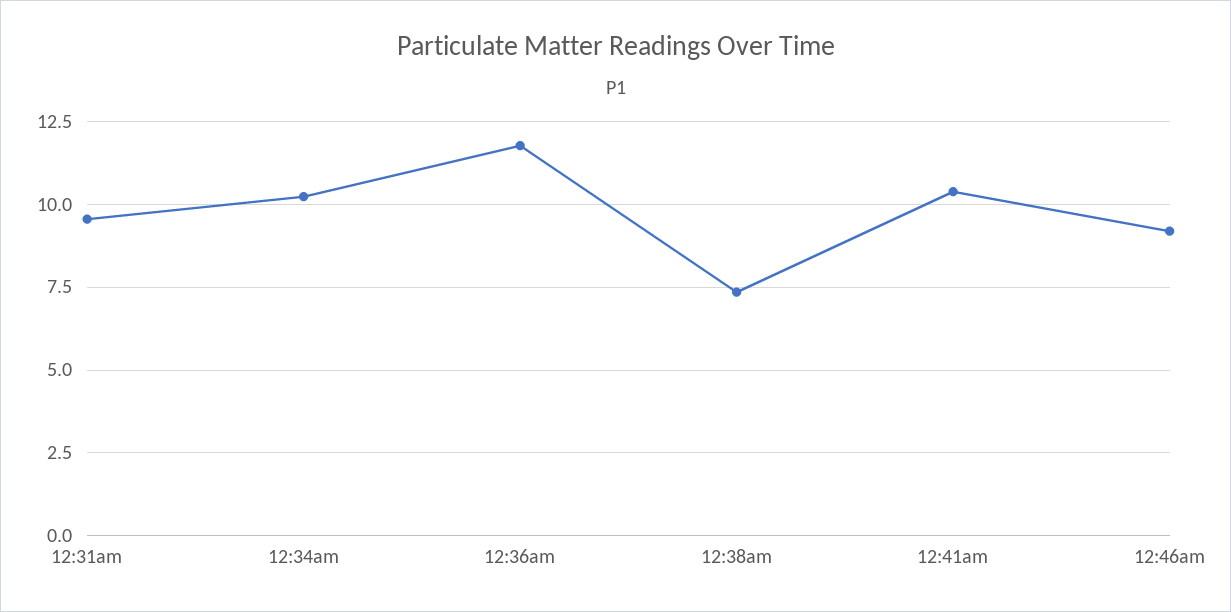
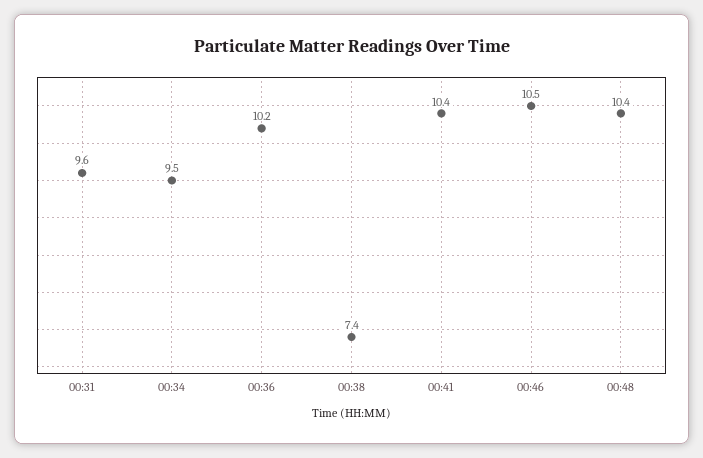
12:34am: 10.25 -> 9.5
12:36am: 11.75 -> 10.2
12:46am: 9.25 -> 10.5
00:48: none -> 10.4

